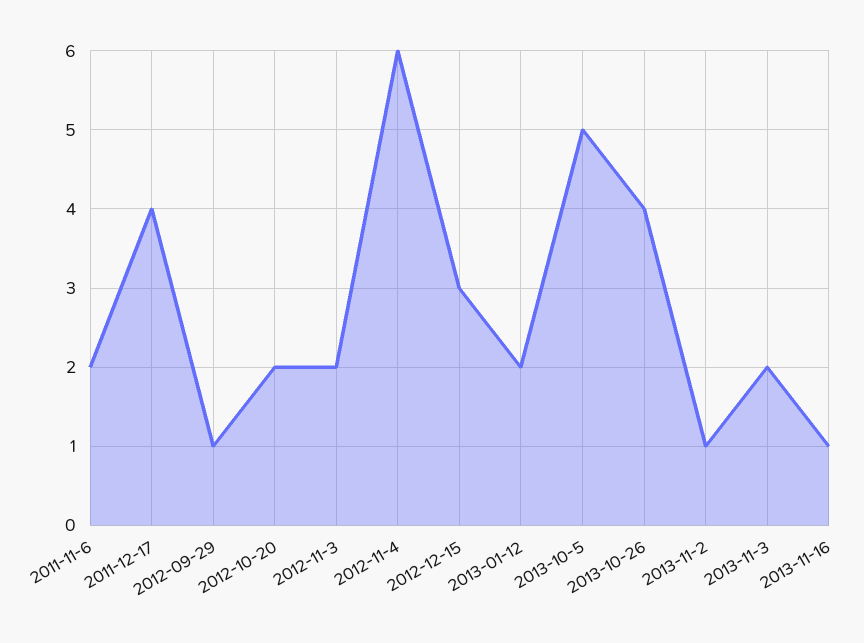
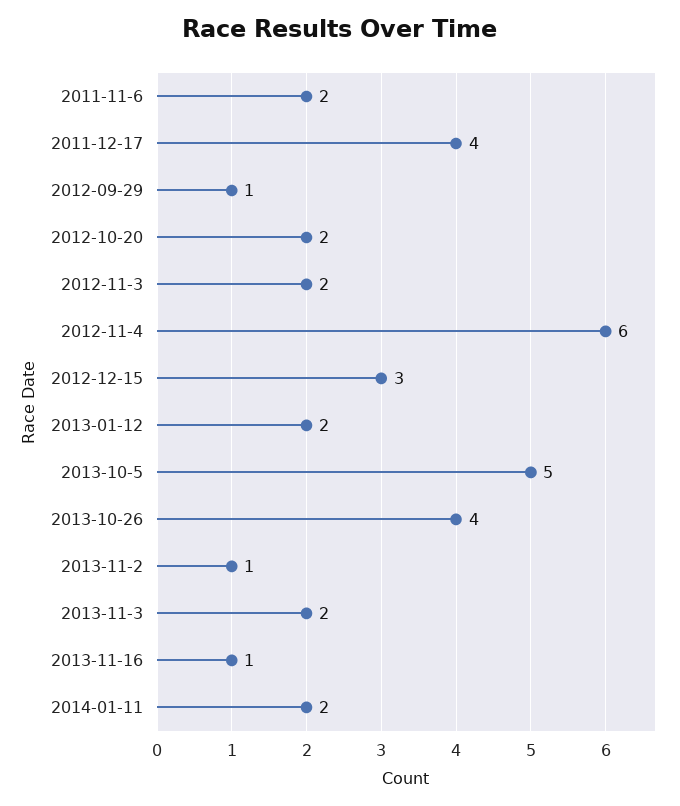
2014-01-11: none -> 2

